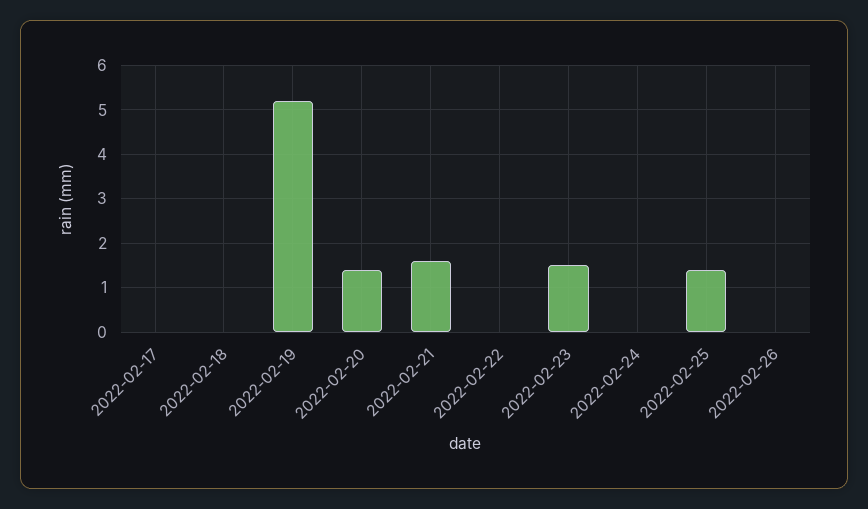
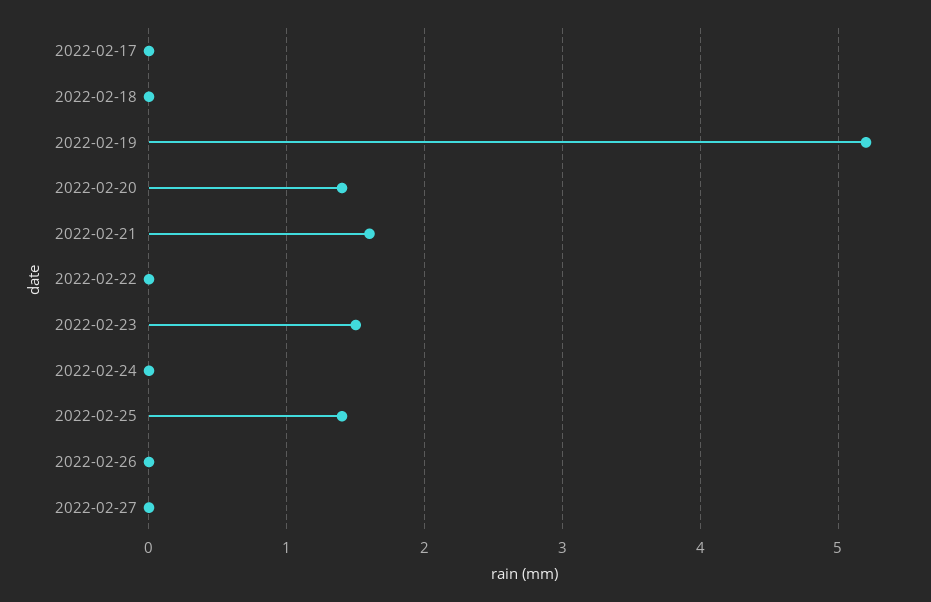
2022-02-27: none -> 0

